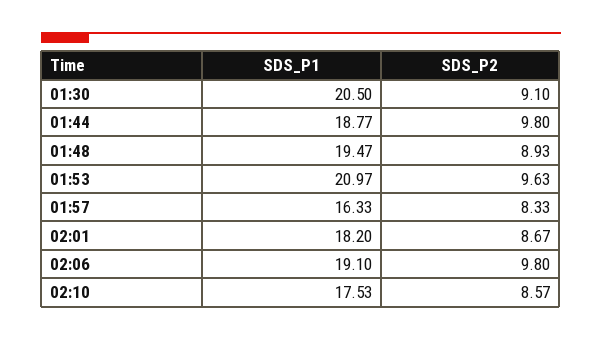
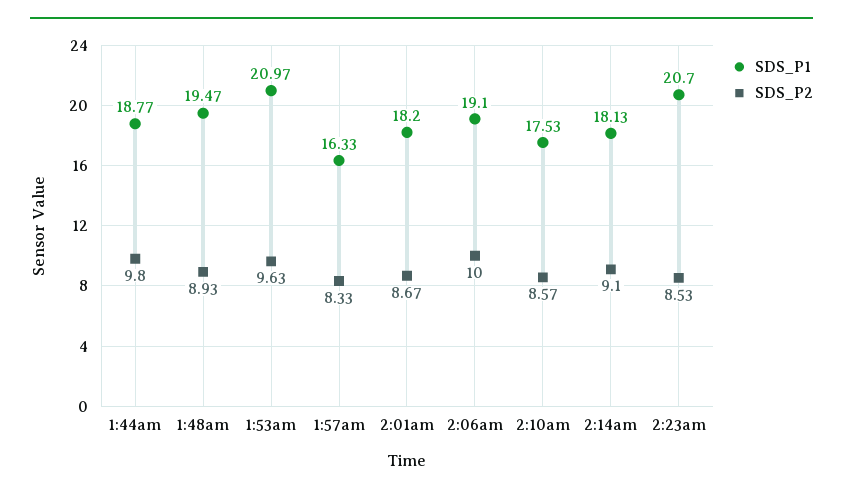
SDS_P1, 01:30: 20.5 -> none
SDS_P2, 01:30: 9.1 -> none
SDS_P2, 02:06: 9.8 -> 10
SDS_P1, 2:14am: none -> 18.13
SDS_P2, 2:14am: none -> 9.1
SDS_P1, 2:23am: none -> 20.7
SDS_P2, 2:23am: none -> 8.53

